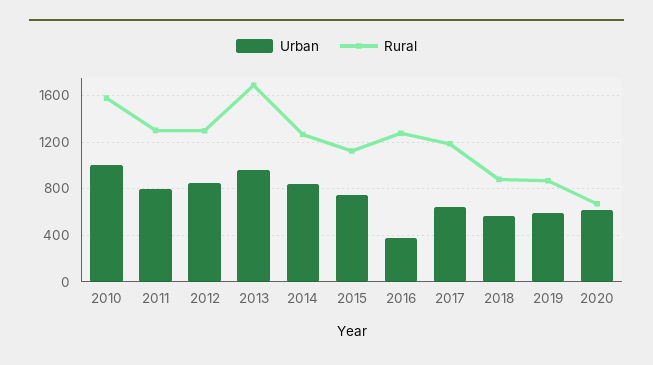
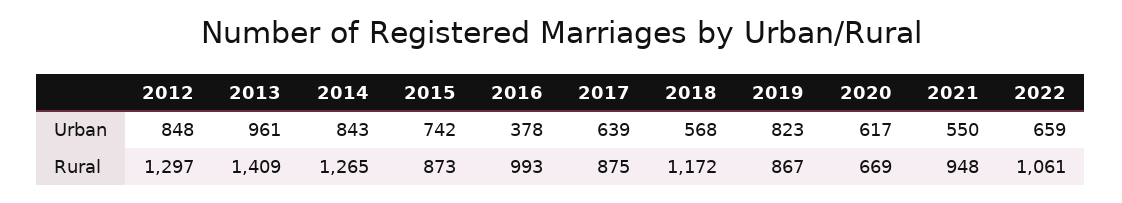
Urban, 2010: 1000 -> none
Rural, 2010: 1600 -> none
Urban, 2011: 800 -> none
Rural, 2011: 1300 -> none
Rural, 2013: 1700 -> 1409
Rural, 2015: 1100 -> 873
Rural, 2016: 1300 -> 993
Rural, 2017: 1200 -> 875
Rural, 2018: 900 -> 1172
Urban, 2019: 600 -> 823
Urban, 2021: none -> 550
Urban, 2022: none -> 659
Rural, 2021: none -> 948
Rural, 2022: none -> 1061

